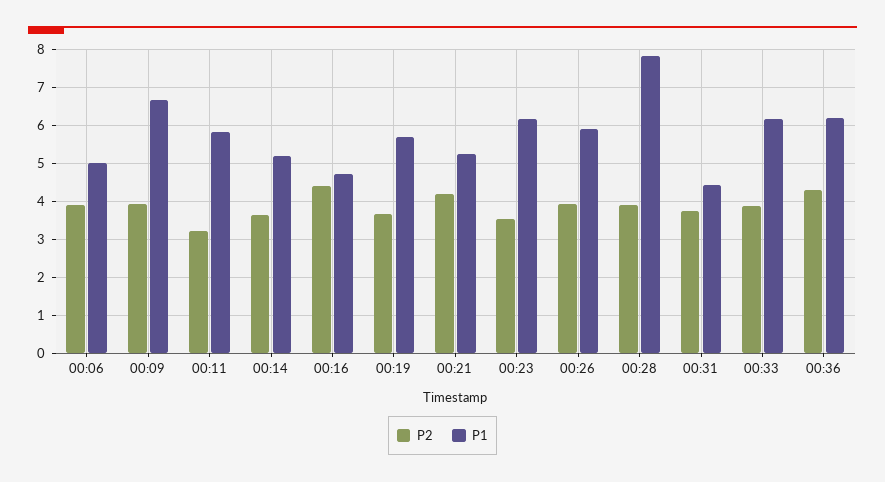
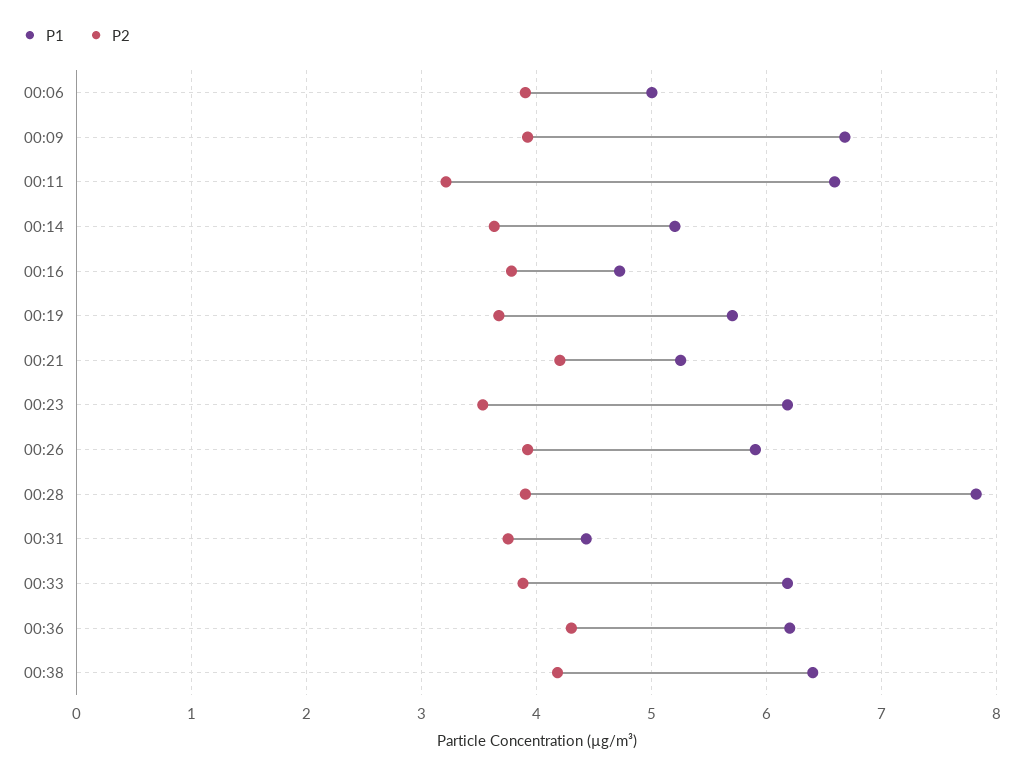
P1, 00:11: 5.8 -> 6.6
P2, 00:16: 4.4 -> 3.8
P1, 00:38: none -> 6.4
P2, 00:38: none -> 4.2

